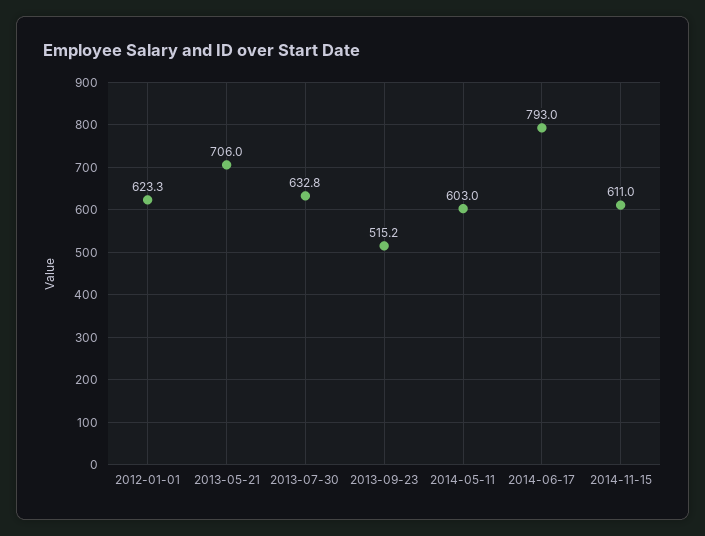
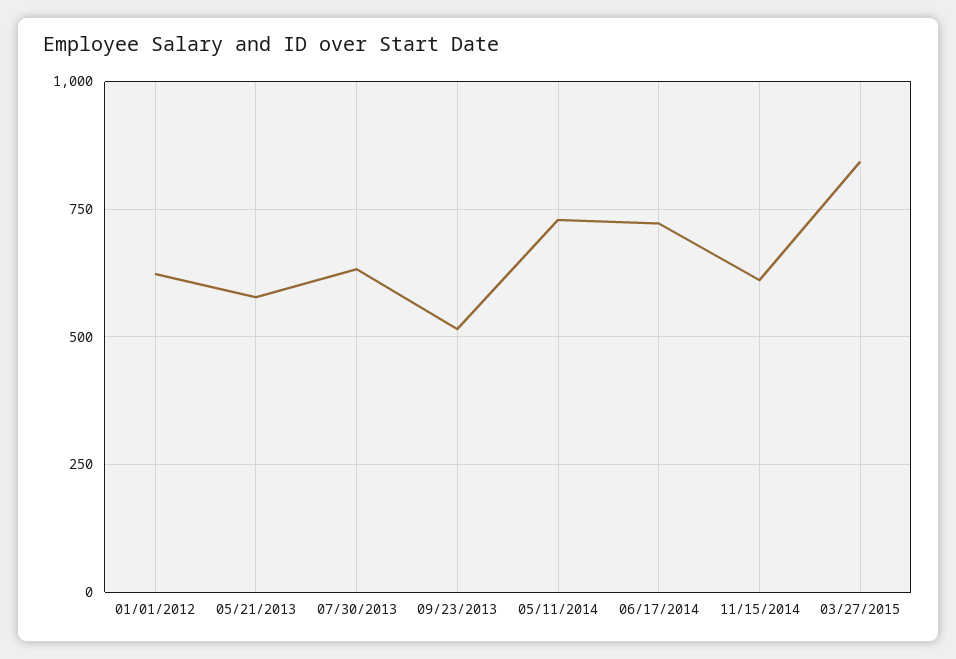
2013-05-21: 706 -> 575
2014-05-11: 603 -> 725
2014-06-17: 793 -> 725
03/27/2015: none -> 850

